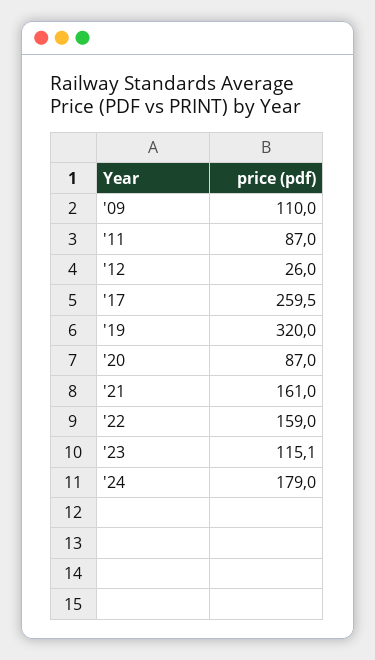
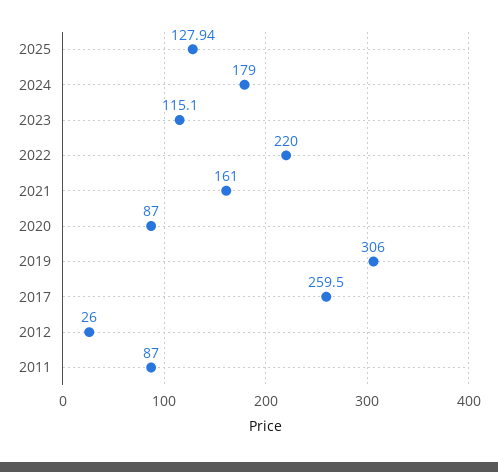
'09: 110 -> none
'19: 320 -> 306
'22: 159 -> 220
2025: none -> 127.94

